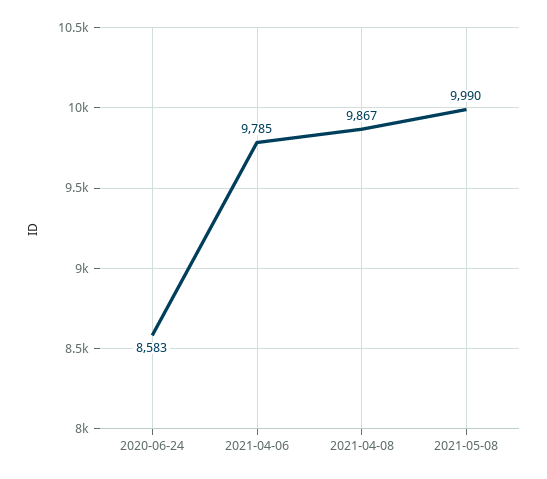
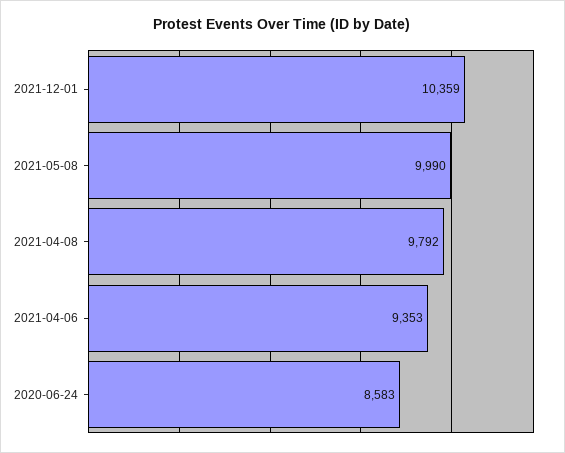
2021-04-06: 9785 -> 9353
2021-04-08: 9867 -> 9792
2021-12-01: none -> 10359

